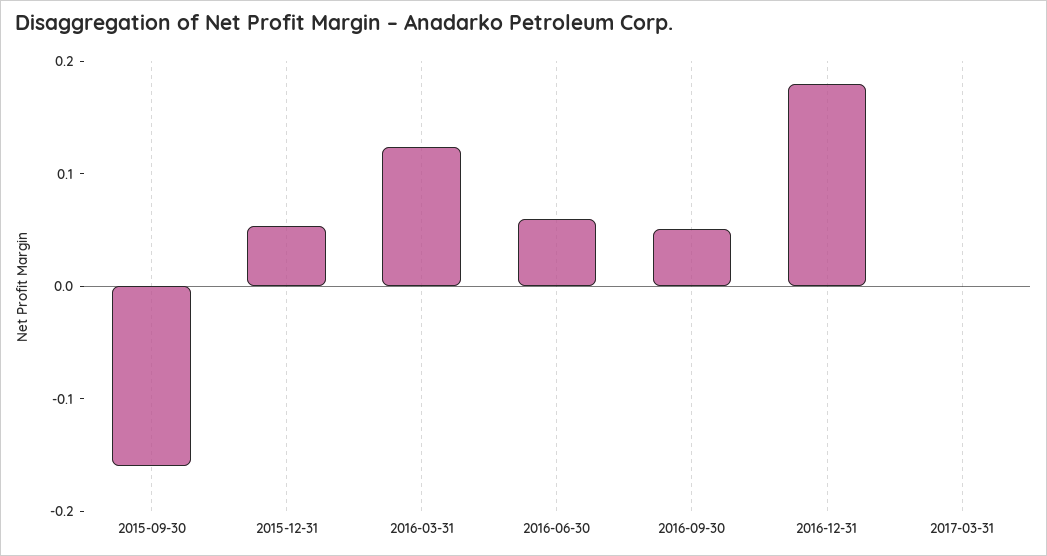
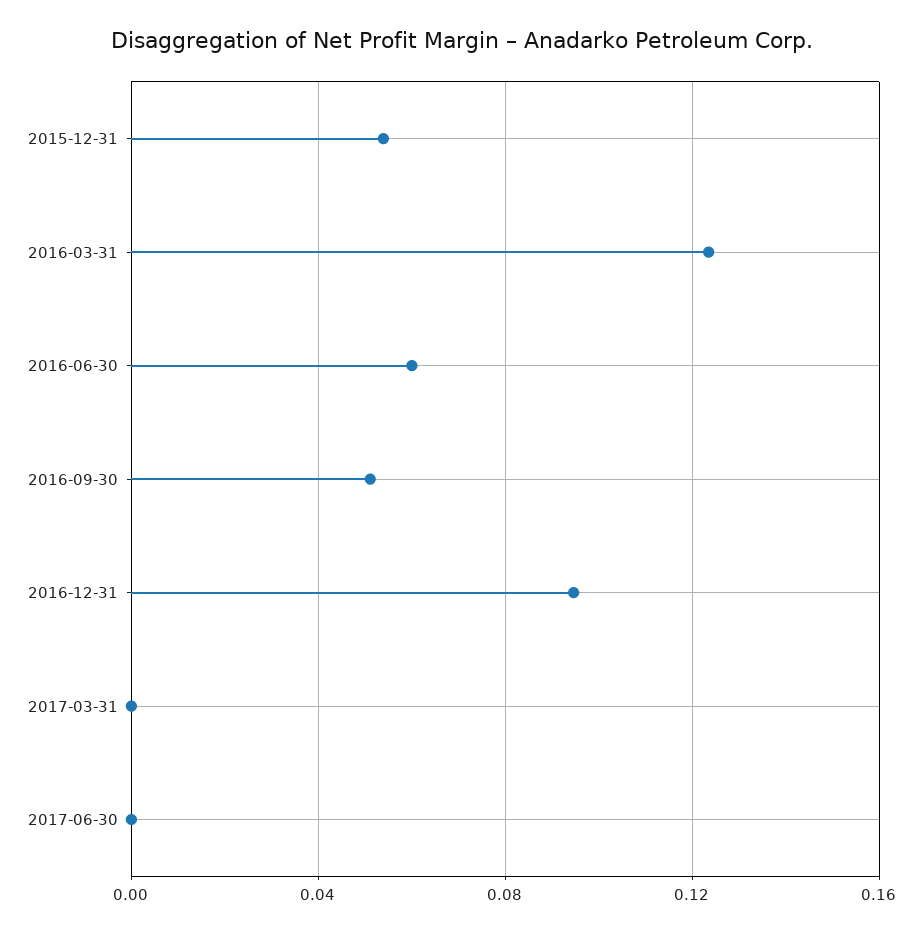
2015-09-30: -0.16 -> none
2016-12-31: 0.18 -> 0.095
2017-06-30: none -> 0

